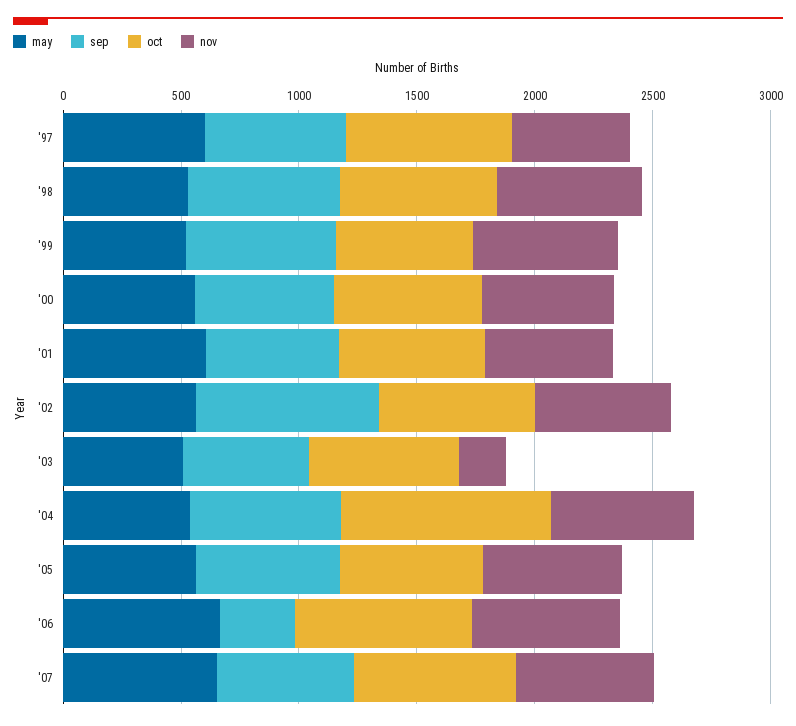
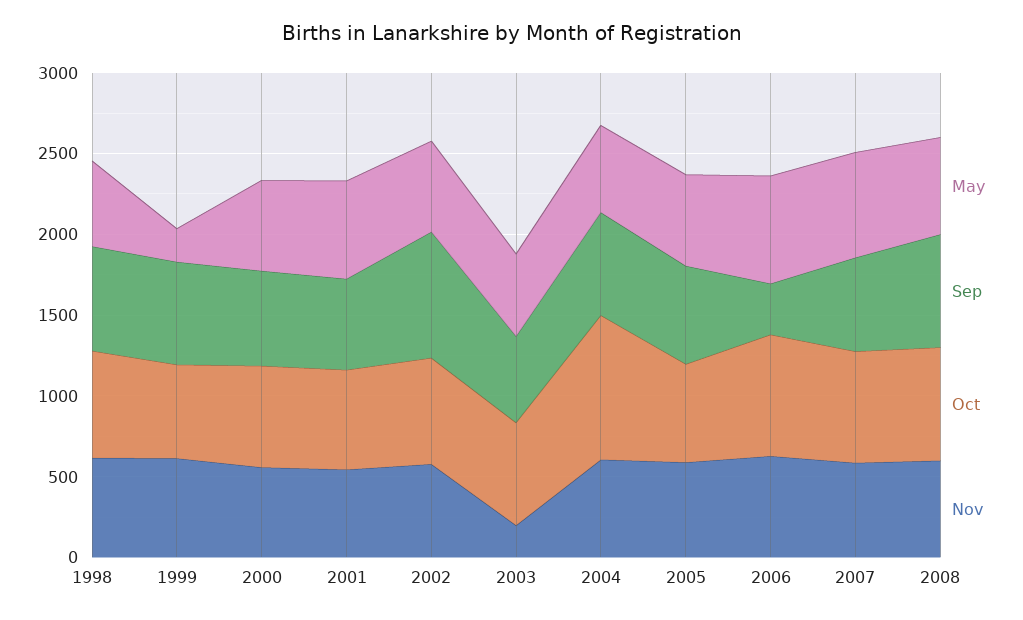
may, '97: 600 -> none
sep, '97: 600 -> none
oct, '97: 700 -> none
nov, '97: 500 -> none
may, '99: 500 -> 200
may, 2008: none -> 600
sep, 2008: none -> 700
oct, 2008: none -> 700
nov, 2008: none -> 600

